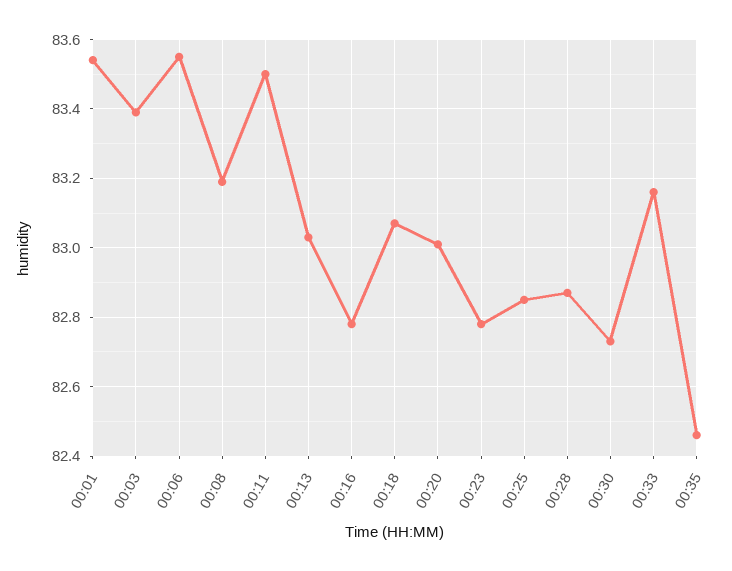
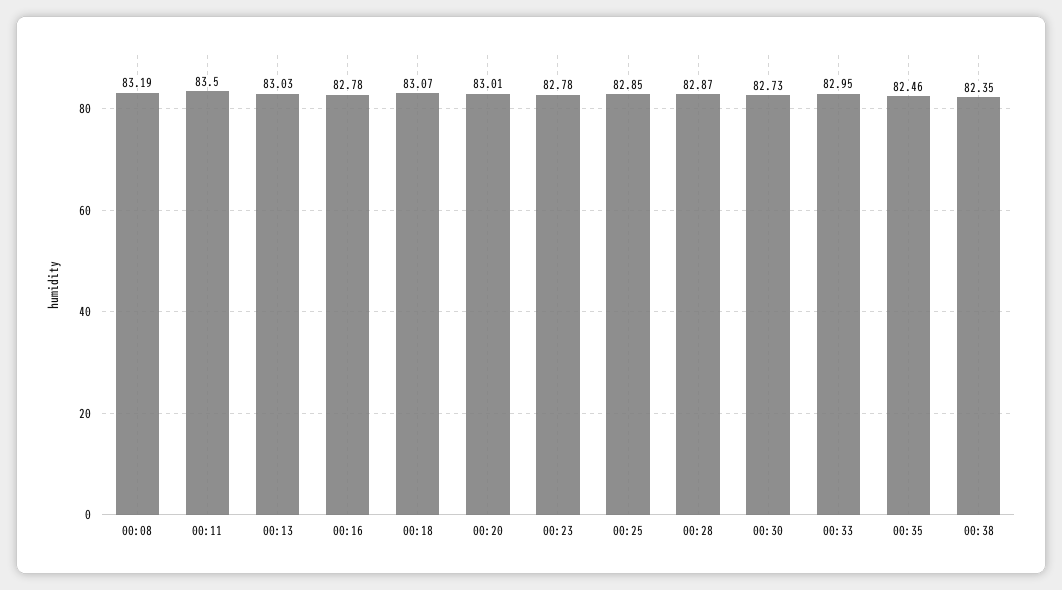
00:01: 83.55 -> none
00:03: 83.4 -> none
00:06: 83.55 -> none
00:33: 83.15 -> 82.95
00:38: none -> 82.35

